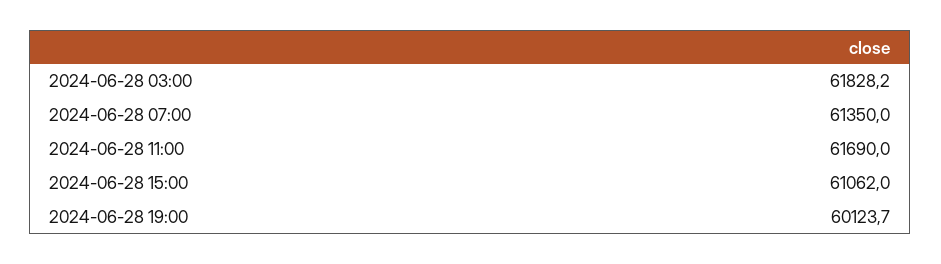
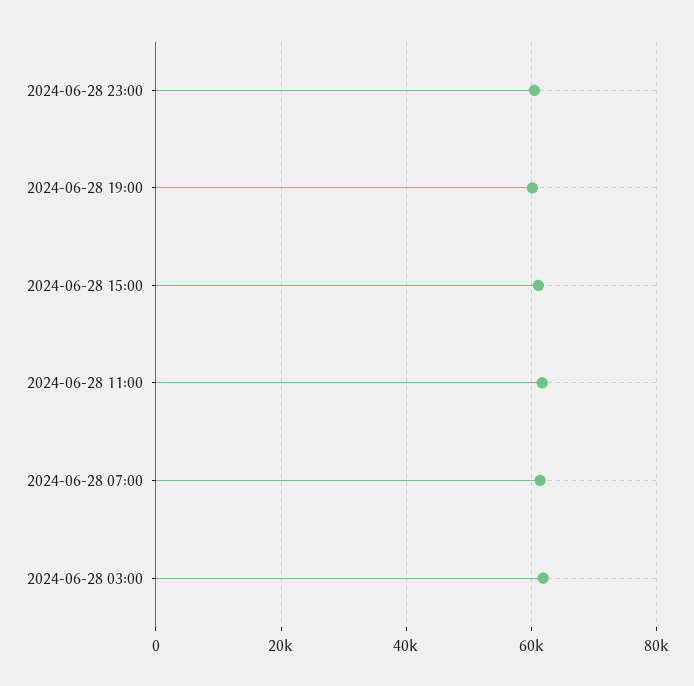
2024-06-28 23:00: none -> 60000

